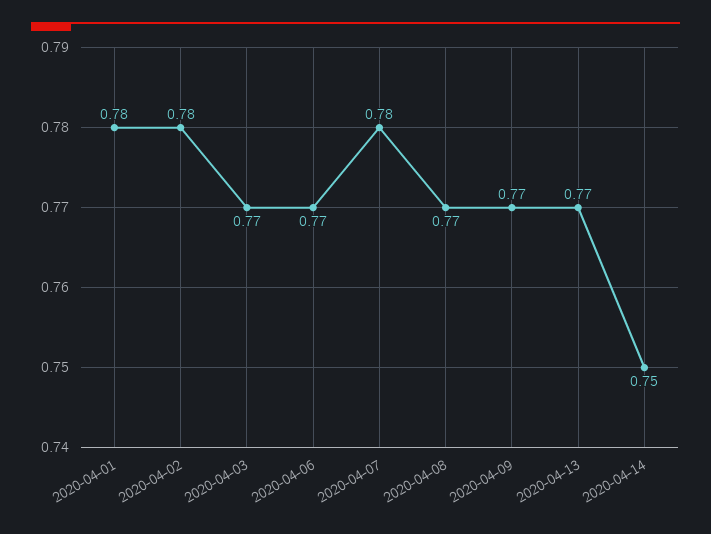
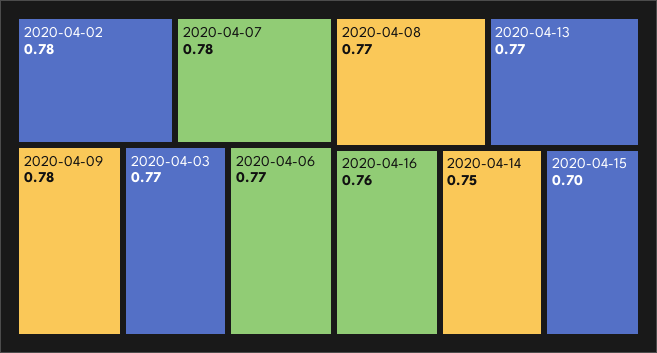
2020-04-01: 0.78 -> none
2020-04-09: 0.77 -> 0.78
2020-04-16: none -> 0.76
2020-04-15: none -> 0.7

